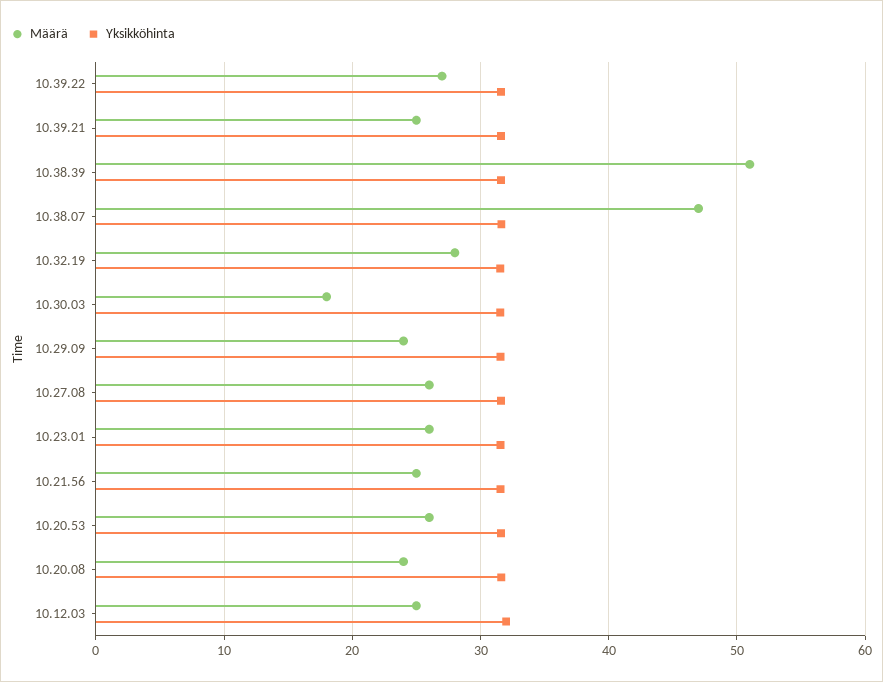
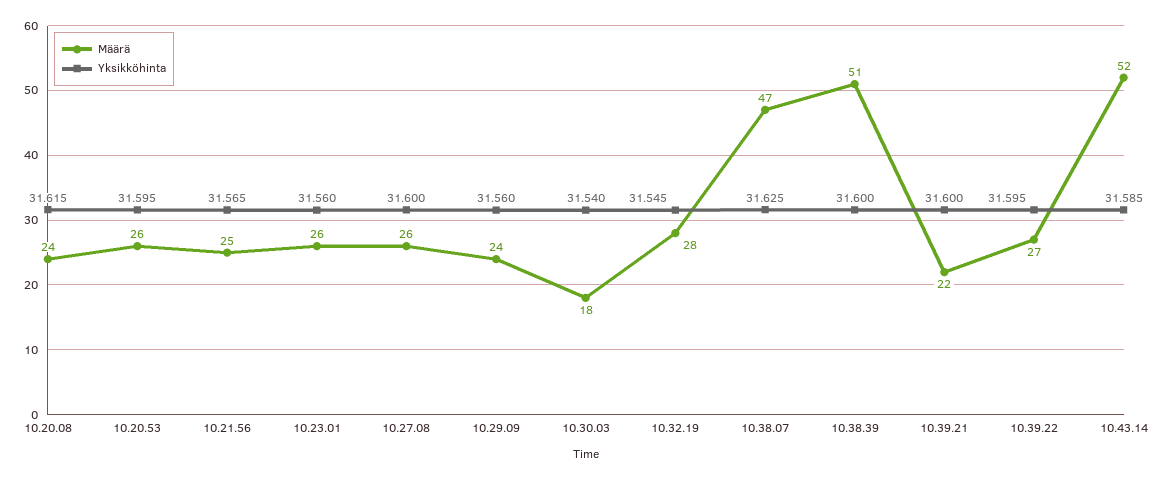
Määrä, 10.39.21: 25 -> 22
Määrä, 10.12.03: 25 -> none
Yksikköhinta, 10.12.03: 32 -> none
Määrä, 10.43.14: none -> 52
Yksikköhinta, 10.43.14: none -> 31.585

